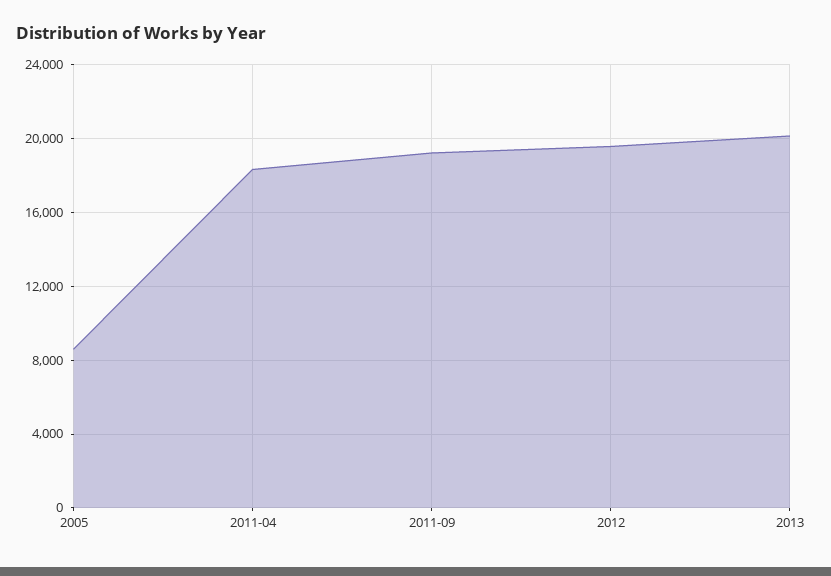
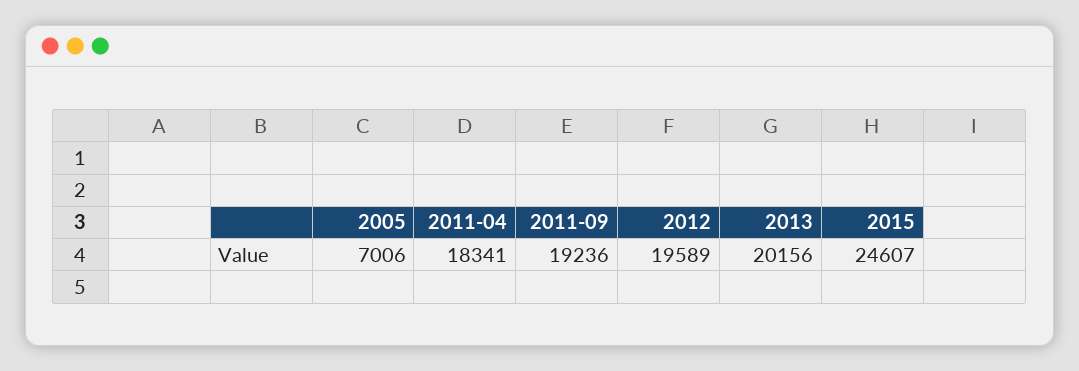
2005: 8500 -> 7006
2015: none -> 24607

